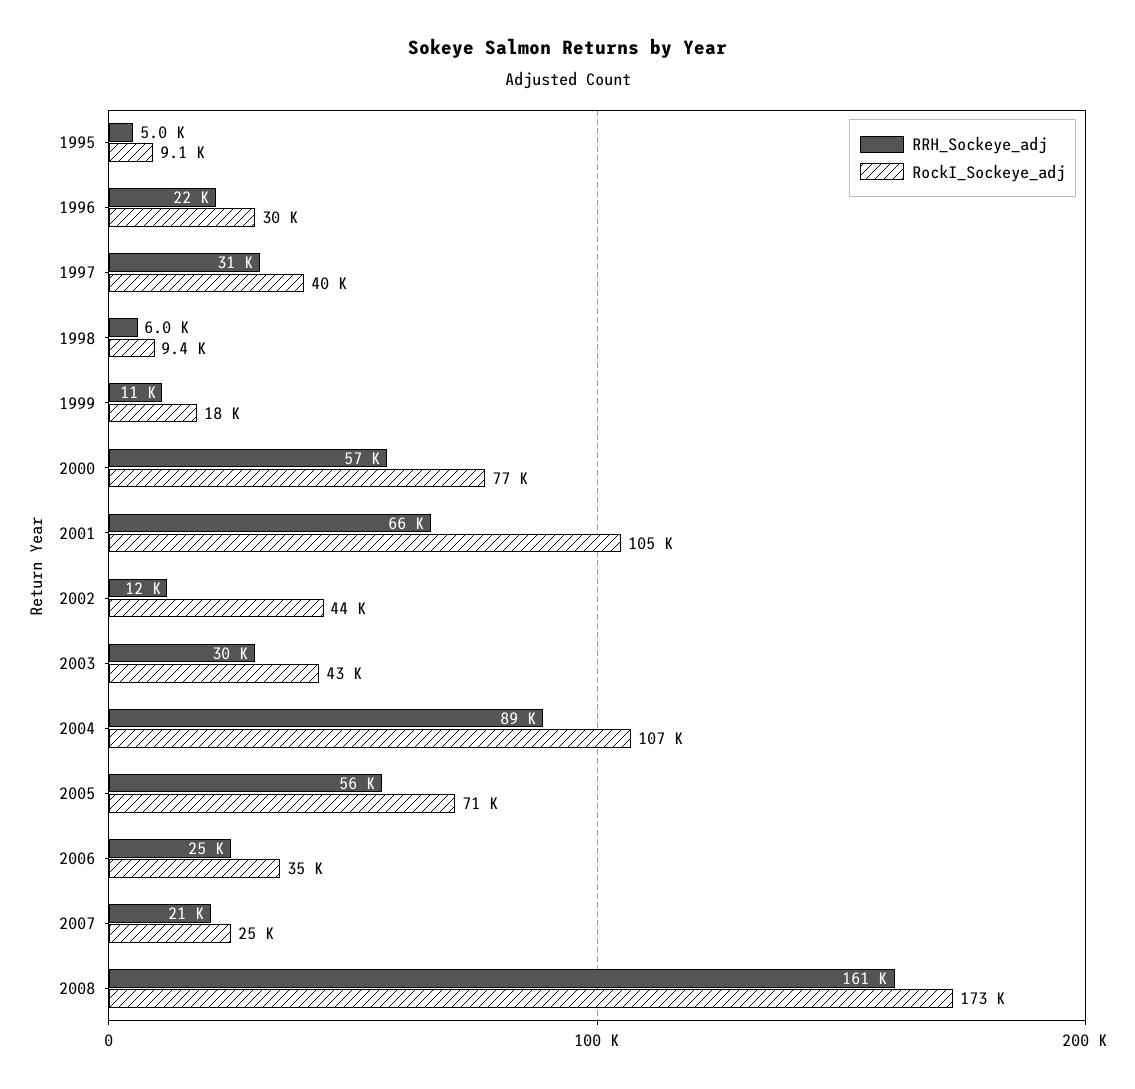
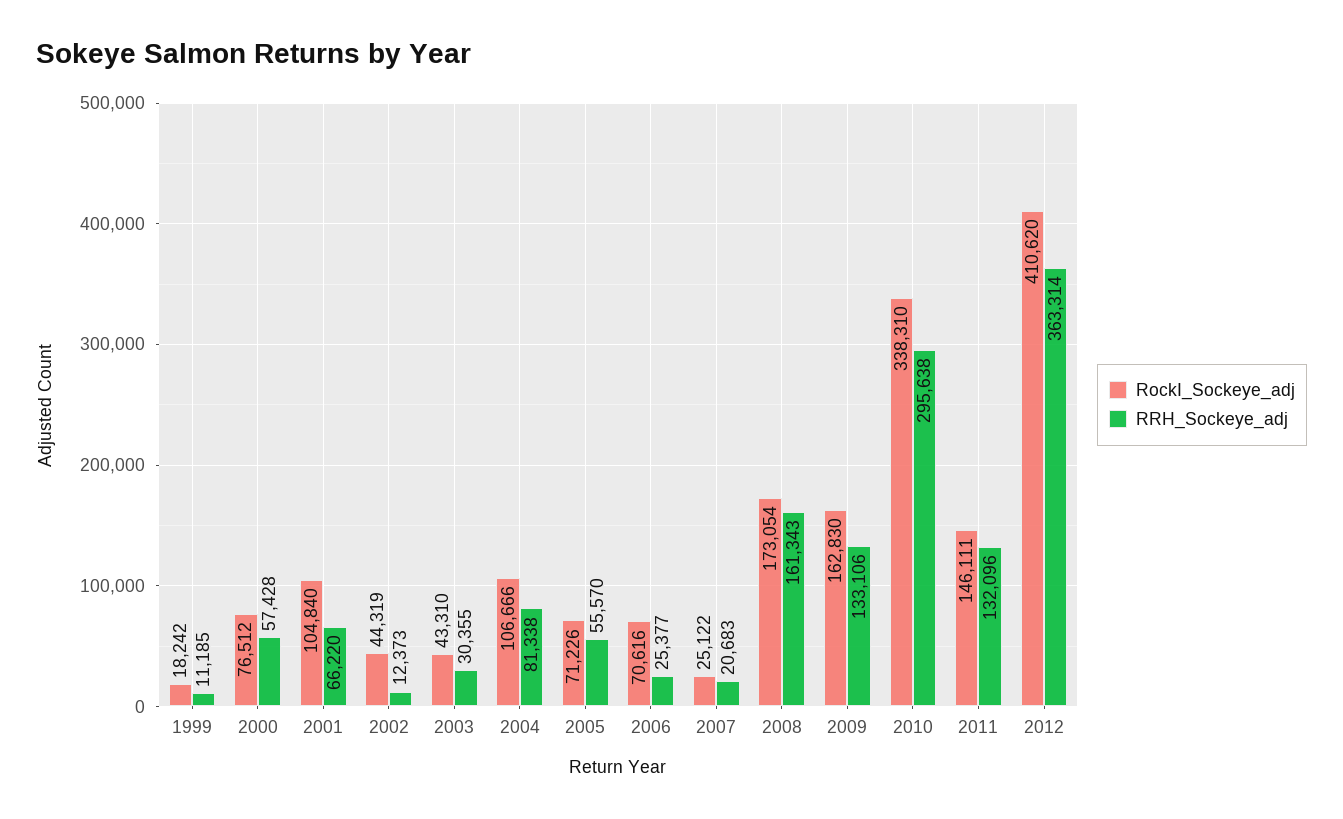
RRH_Sockeye_adj, 1995: 5000 -> none
RockI_Sockeye_adj, 1995: 9100 -> none
RRH_Sockeye_adj, 1996: 22000 -> none
RockI_Sockeye_adj, 1996: 30000 -> none
RRH_Sockeye_adj, 1997: 31000 -> none
RockI_Sockeye_adj, 1997: 40000 -> none
RRH_Sockeye_adj, 1998: 6000 -> none
RockI_Sockeye_adj, 1998: 9400 -> none
RRH_Sockeye_adj, 2004: 89000 -> 81338
RockI_Sockeye_adj, 2006: 35000 -> 70616
RockI_Sockeye_adj, 2009: none -> 162830
RRH_Sockeye_adj, 2009: none -> 133106
RockI_Sockeye_adj, 2010: none -> 338310
RRH_Sockeye_adj, 2010: none -> 295638
RockI_Sockeye_adj, 2011: none -> 146111
RRH_Sockeye_adj, 2011: none -> 132096
RockI_Sockeye_adj, 2012: none -> 410620
RRH_Sockeye_adj, 2012: none -> 363314

